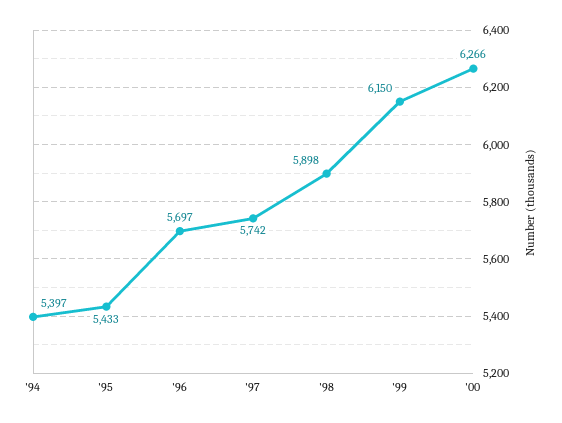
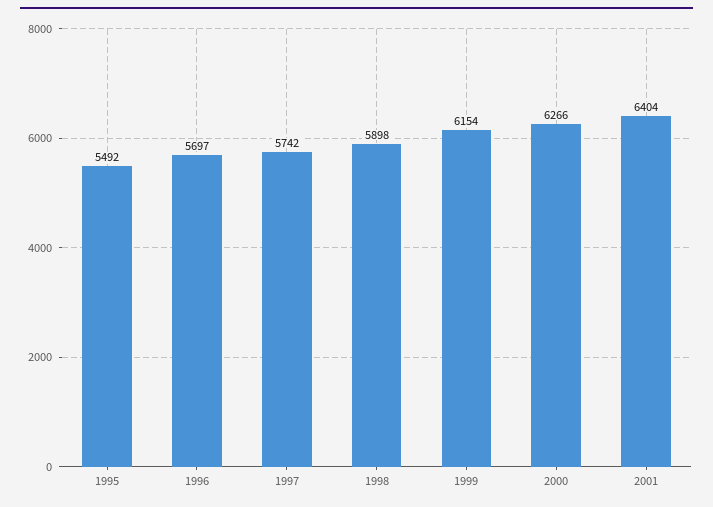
'94: 5397 -> none
'95: 5433 -> 5492
'99: 6150 -> 6154
2001: none -> 6404

